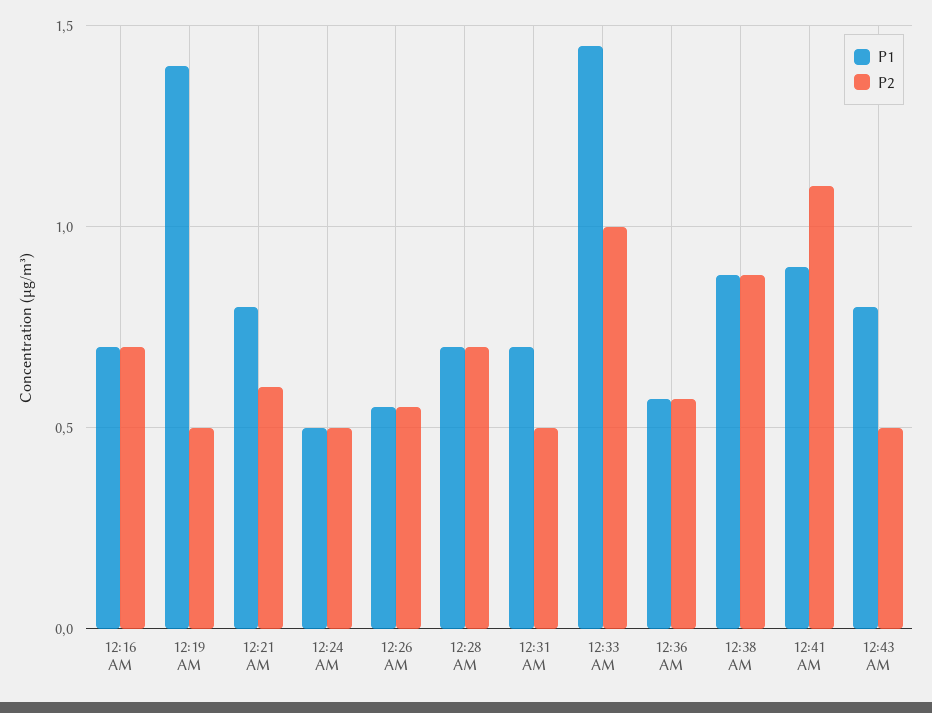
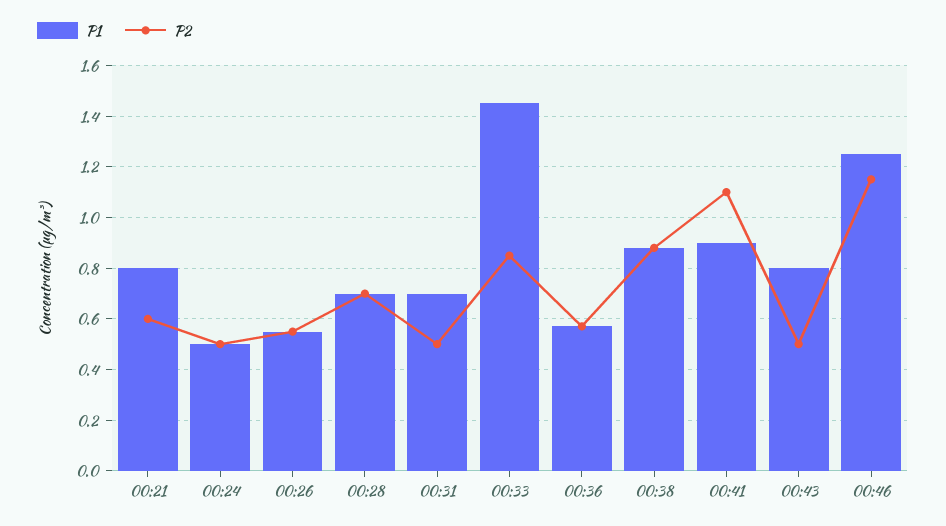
P1, 12:16 AM: 0.7 -> none
P2, 12:16 AM: 0.7 -> none
P1, 12:19 AM: 1.4 -> none
P2, 12:19 AM: 0.5 -> none
P2, 12:33 AM: 1 -> 0.85
P1, 00:46: none -> 1.25
P2, 00:46: none -> 1.15

